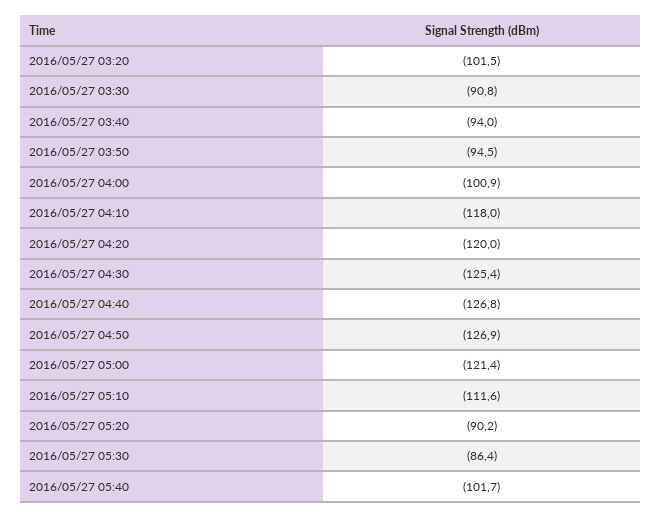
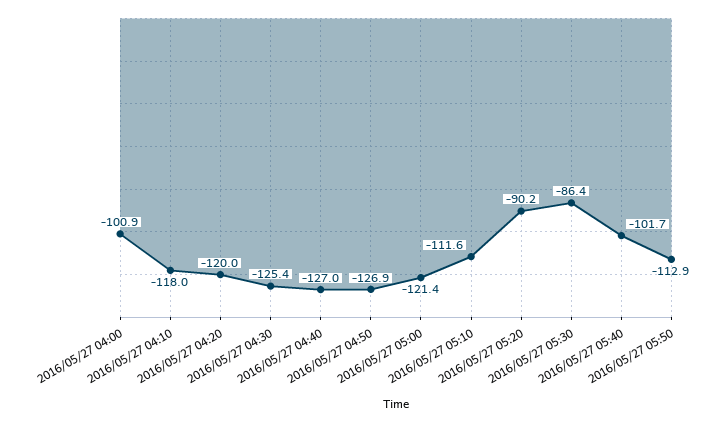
2016/05/27 03:20: -101.5 -> none
2016/05/27 03:30: -90.8 -> none
2016/05/27 03:40: -94 -> none
2016/05/27 03:50: -94.5 -> none
2016/05/27 04:40: -126.8 -> -127
2016/05/27 05:50: none -> -112.9

